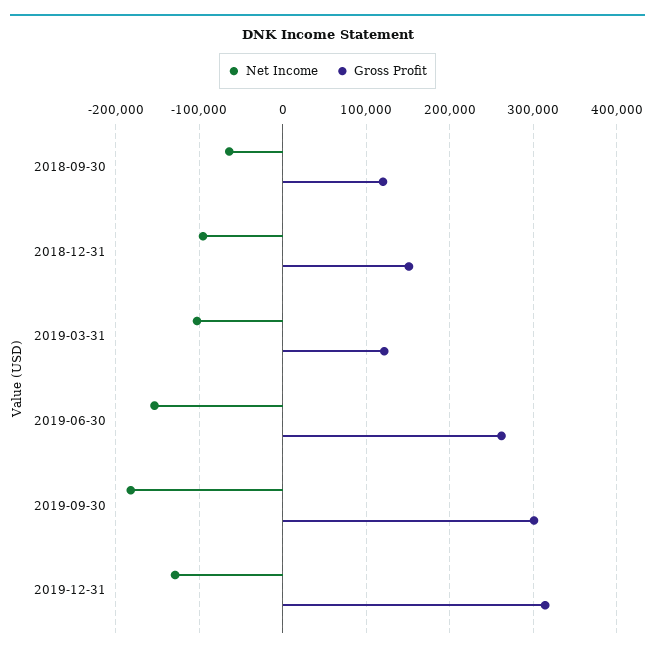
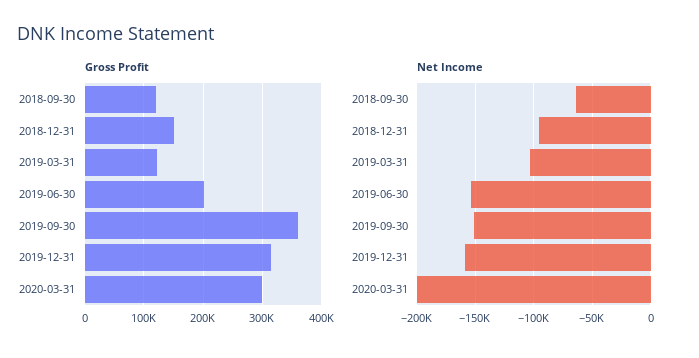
Gross Profit, 2019-06-30: 260000 -> 200000
Net Income, 2019-09-30: -180000 -> -150000
Gross Profit, 2019-09-30: 300000 -> 360000
Net Income, 2019-12-31: -130000 -> -160000
Gross Profit, 2020-03-31: none -> 300000
Net Income, 2020-03-31: none -> -200000

